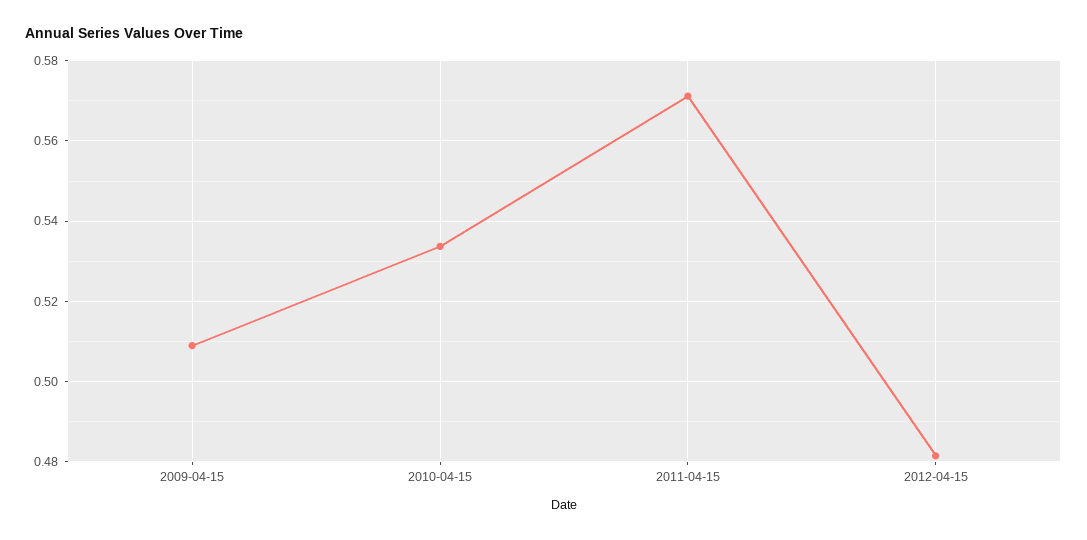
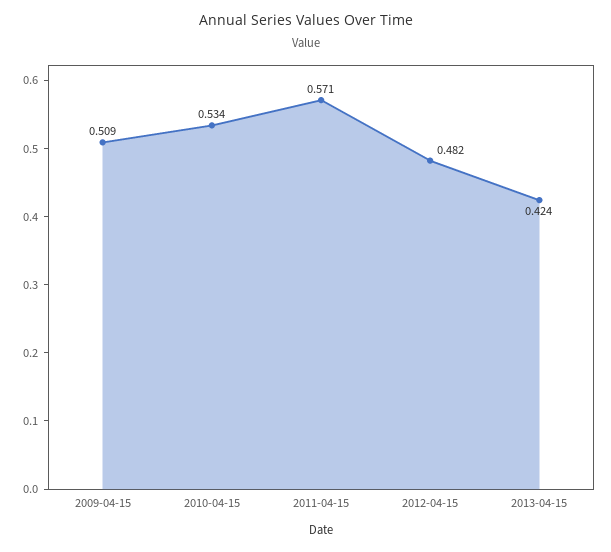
2013-04-15: none -> 0.424

